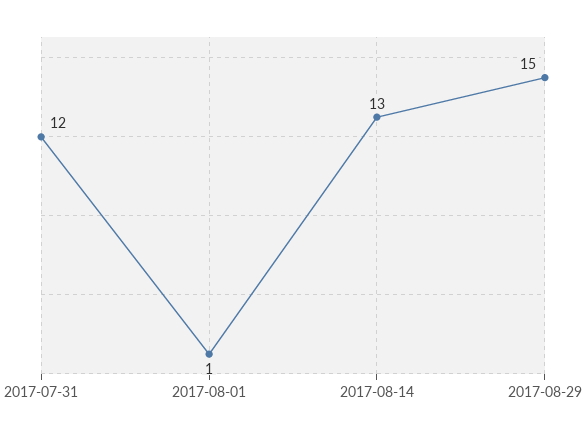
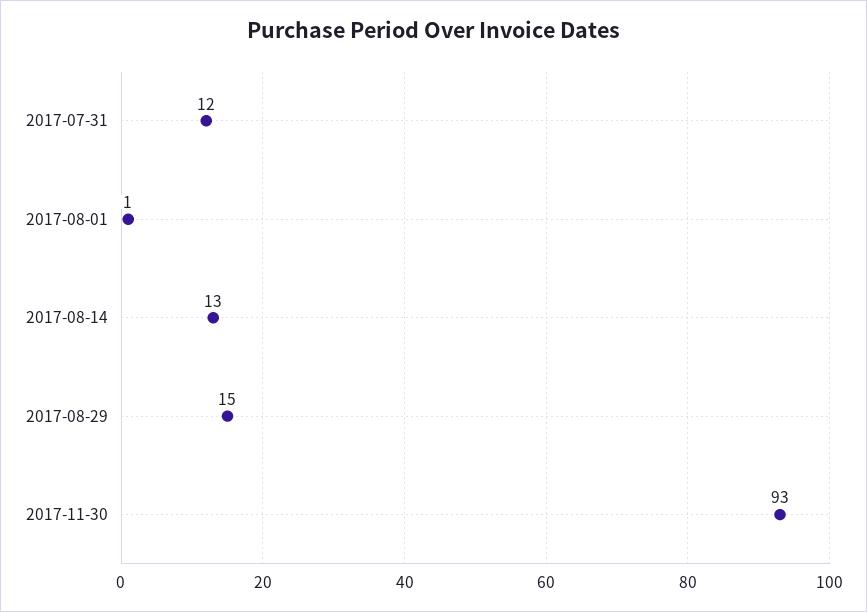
2017-11-30: none -> 93

